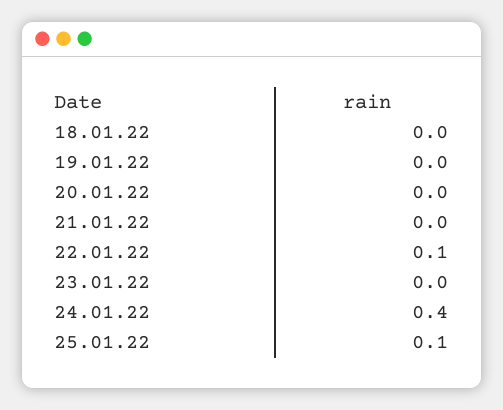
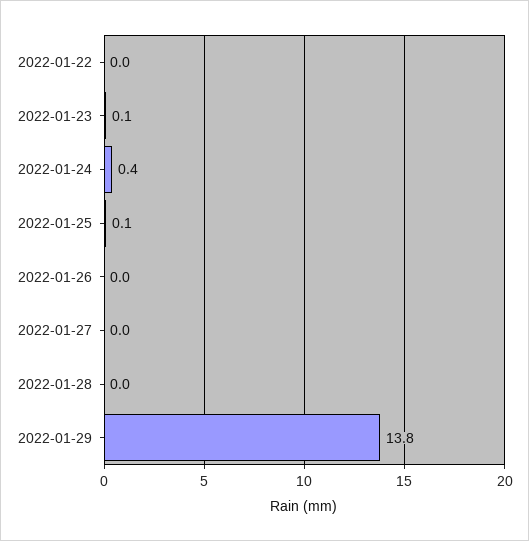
18.01.22: 0 -> none
19.01.22: 0 -> none
20.01.22: 0 -> none
21.01.22: 0 -> none
22.01.22: 0.1 -> 0
23.01.22: 0 -> 0.1
2022-01-26: none -> 0
2022-01-27: none -> 0
2022-01-28: none -> 0
2022-01-29: none -> 13.8

